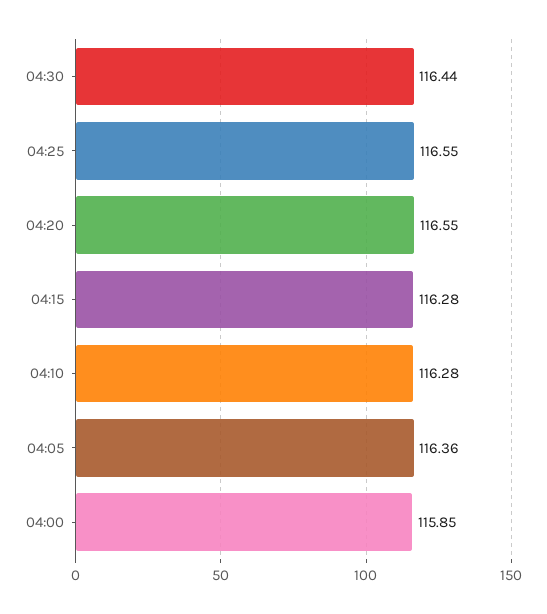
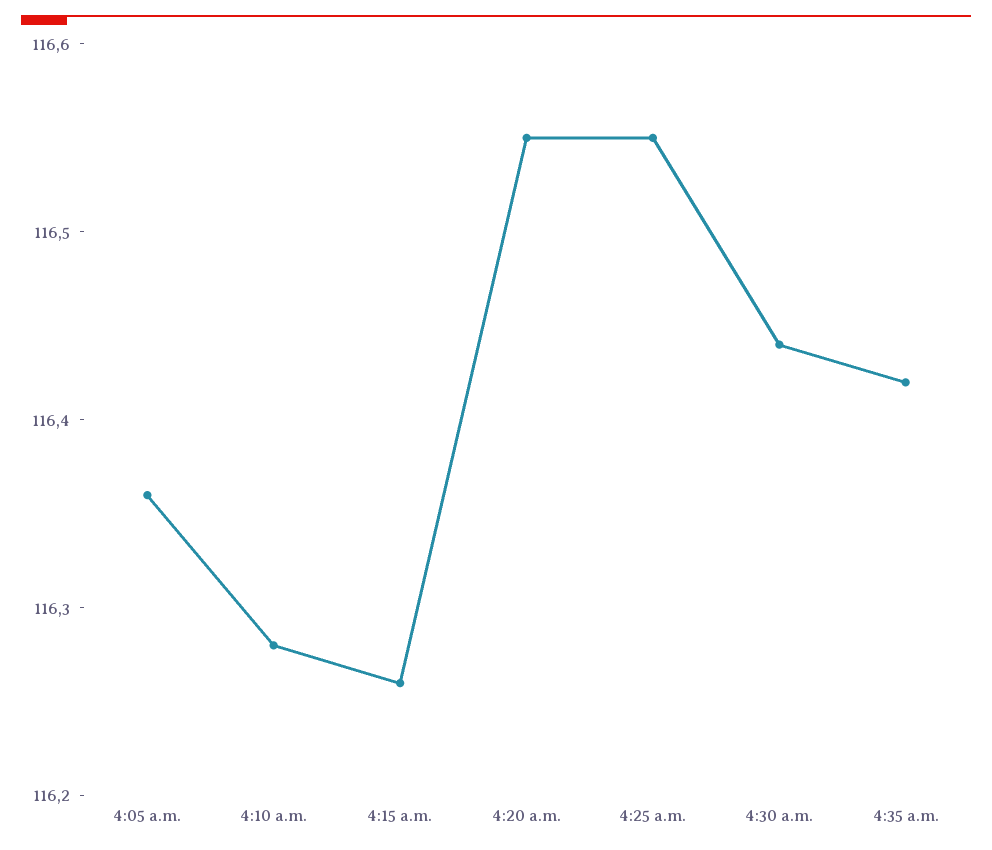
04:15: 116.28 -> 116.26
04:00: 115.85 -> none
4:35 a.m.: none -> 116.42

